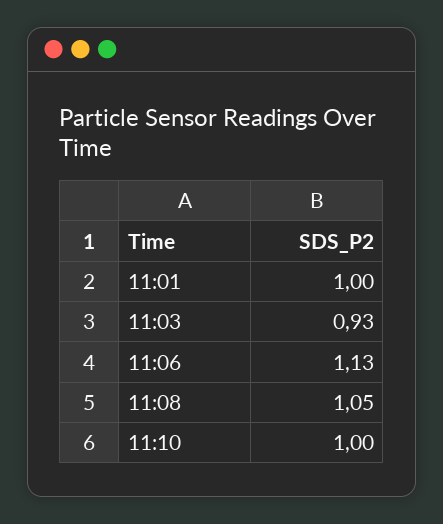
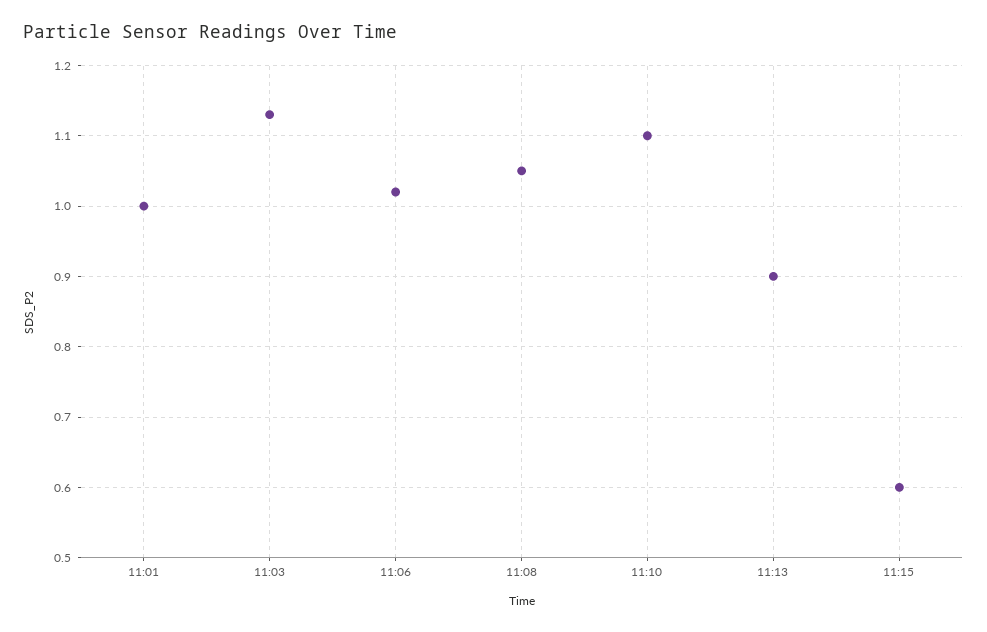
11:03: 0.93 -> 1.13
11:06: 1.13 -> 1.02
11:10: 1 -> 1.1
11:13: none -> 0.9
11:15: none -> 0.6

